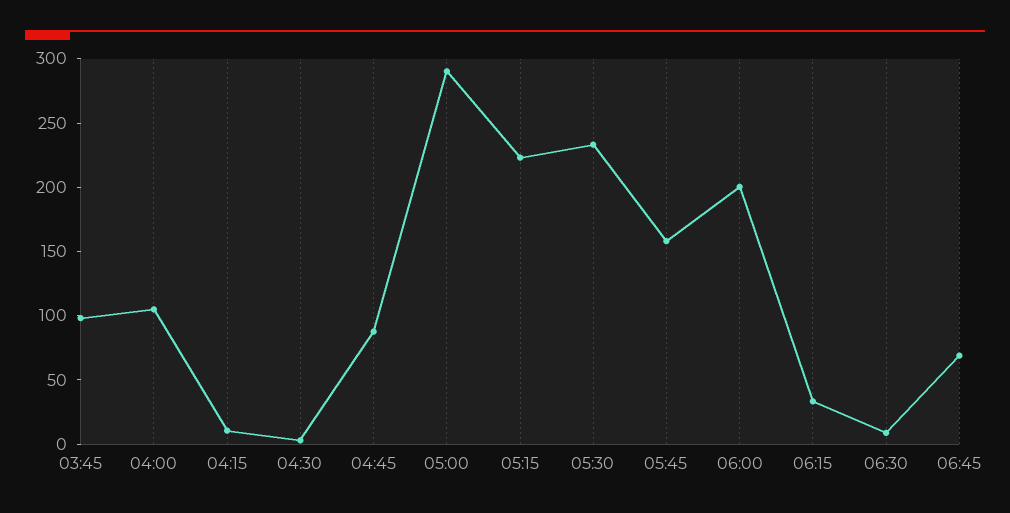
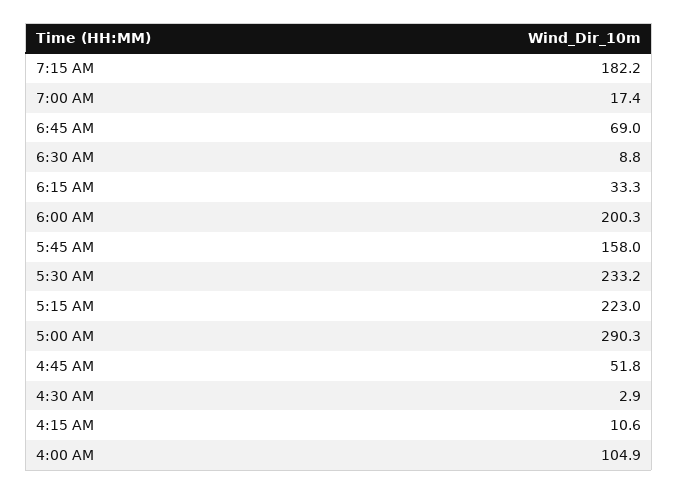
03:45: 100 -> none
04:45: 90 -> 51.8
7:15 AM: none -> 182.2
7:00 AM: none -> 17.4

